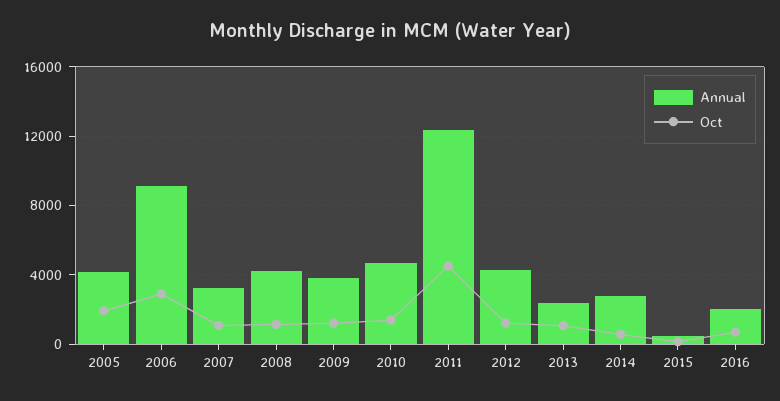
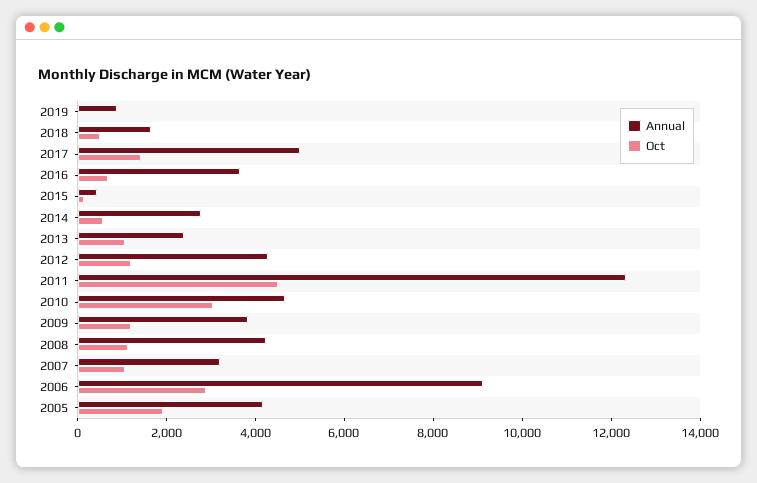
Oct, 2010: 1500 -> 3000
Annual, 2016: 2000 -> 3500
Annual, 2019: none -> 1000
Oct, 2019: none -> 0
Annual, 2018: none -> 1500
Oct, 2018: none -> 500
Annual, 2017: none -> 5000
Oct, 2017: none -> 1500

